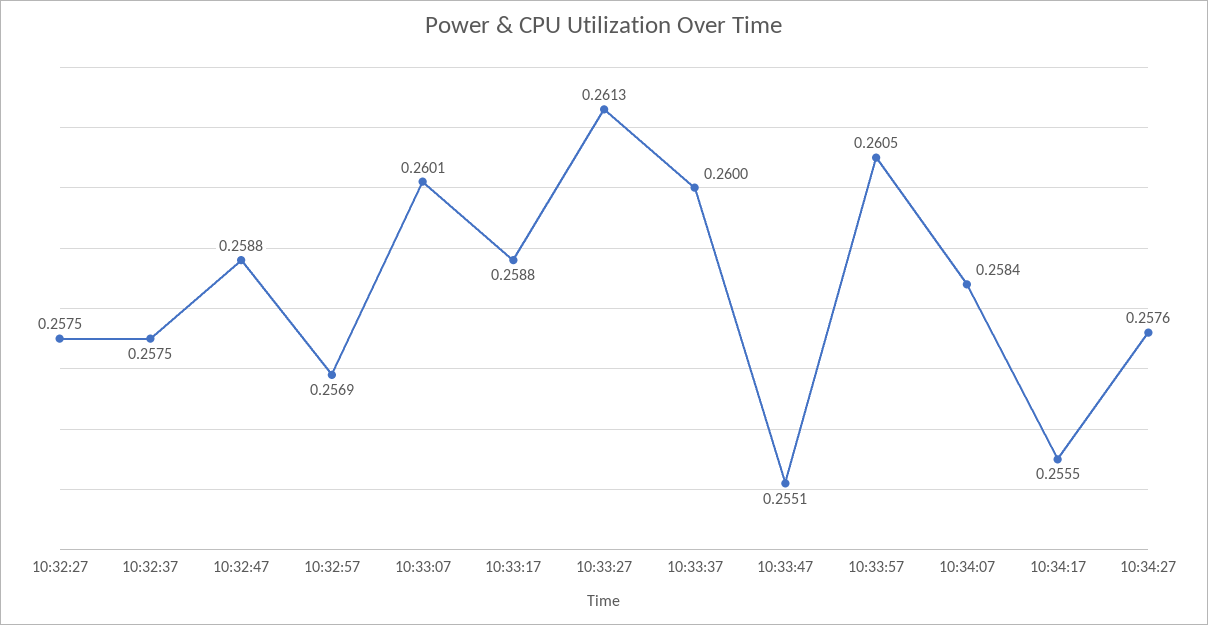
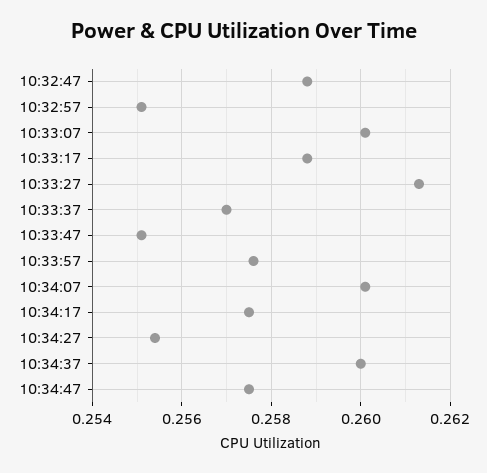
10:32:27: 0.2575 -> none
10:32:37: 0.2575 -> none
10:32:57: 0.2569 -> 0.255
10:33:37: 0.26 -> 0.257
10:33:57: 0.2605 -> 0.2575
10:34:07: 0.2584 -> 0.26
10:34:17: 0.2555 -> 0.2575
10:34:27: 0.2576 -> 0.2555
10:34:37: none -> 0.26
10:34:47: none -> 0.2575

